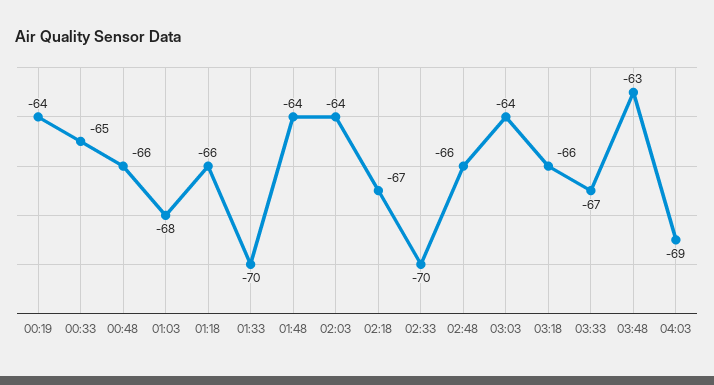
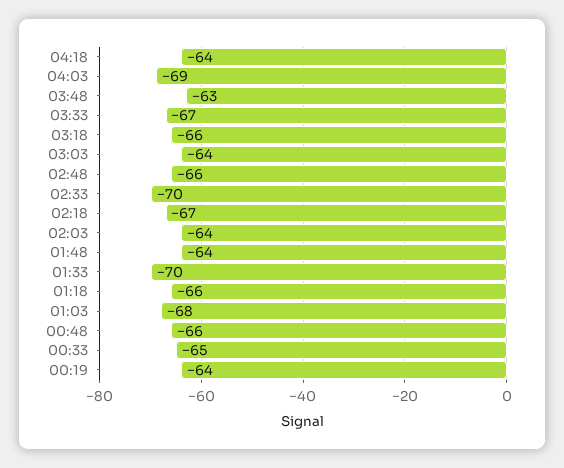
04:18: none -> -64

